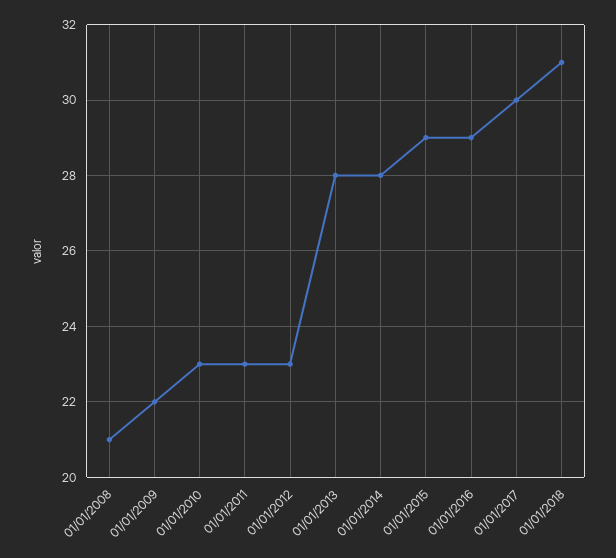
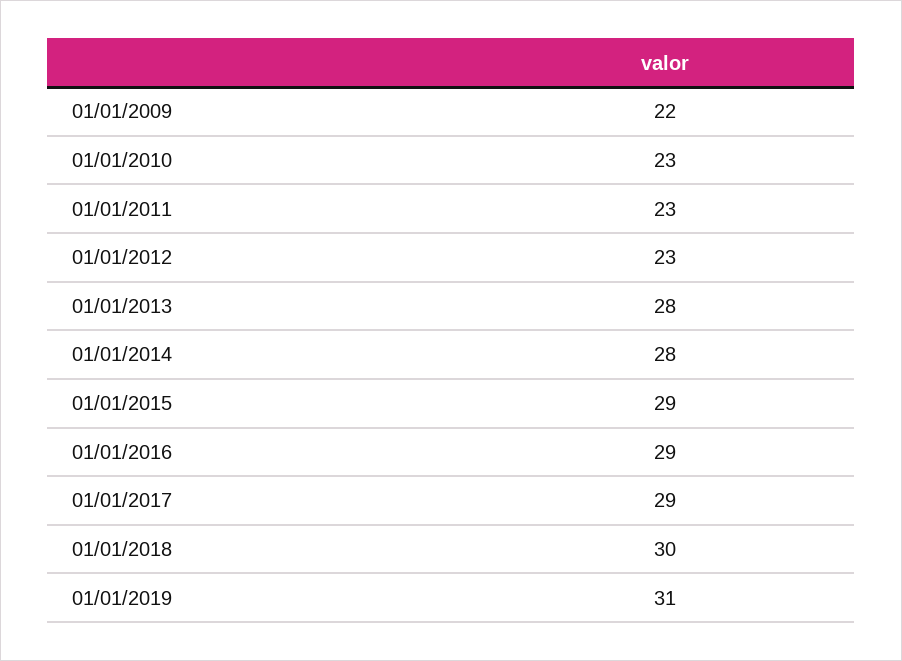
01/01/2008: 21 -> none
01/01/2017: 30 -> 29
01/01/2018: 31 -> 30
01/01/2019: none -> 31

